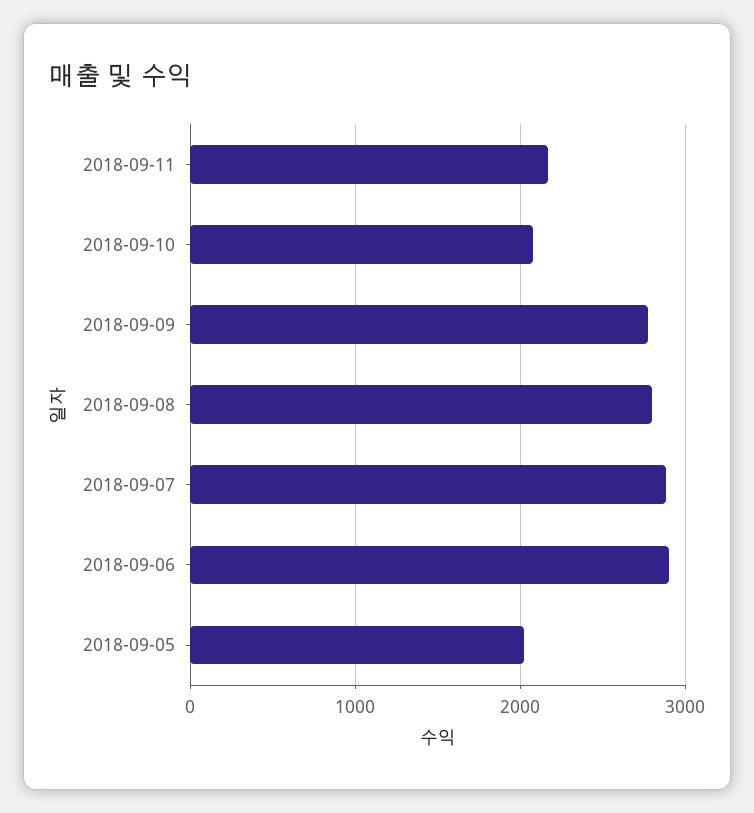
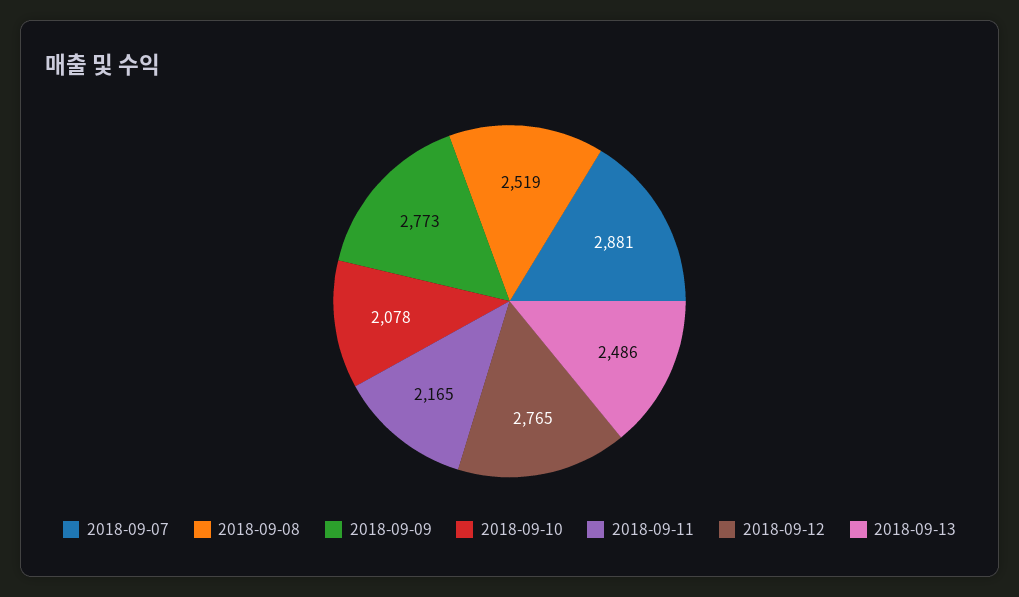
2018-09-08: 2800 -> 2519
2018-09-06: 2900 -> none
2018-09-05: 2000 -> none
2018-09-12: none -> 2765
2018-09-13: none -> 2486

